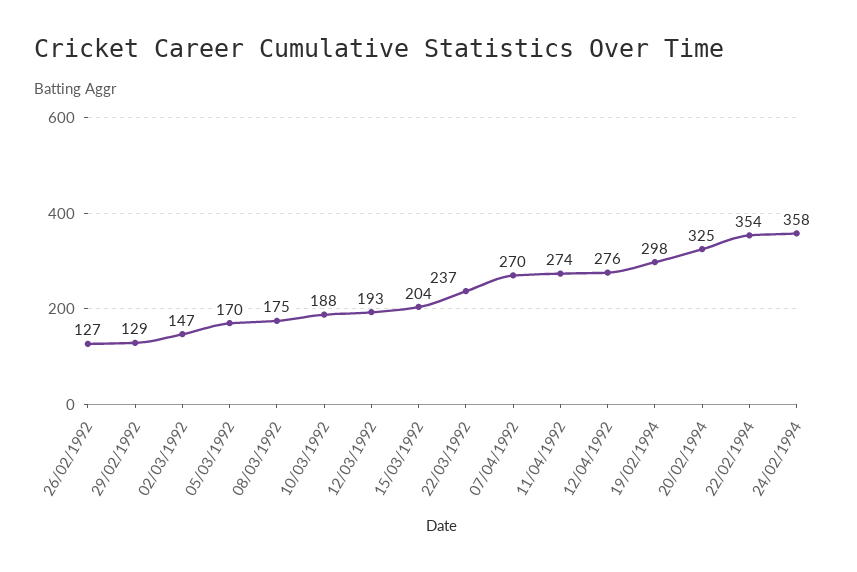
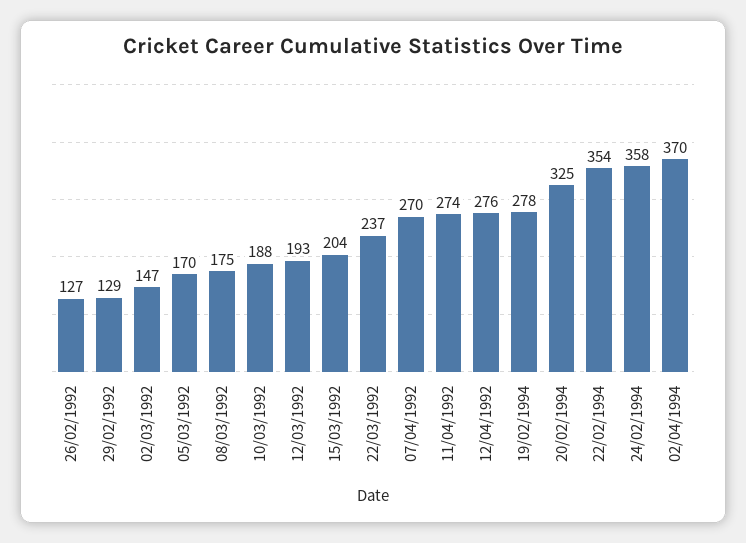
19/02/1994: 298 -> 278
02/04/1994: none -> 370

